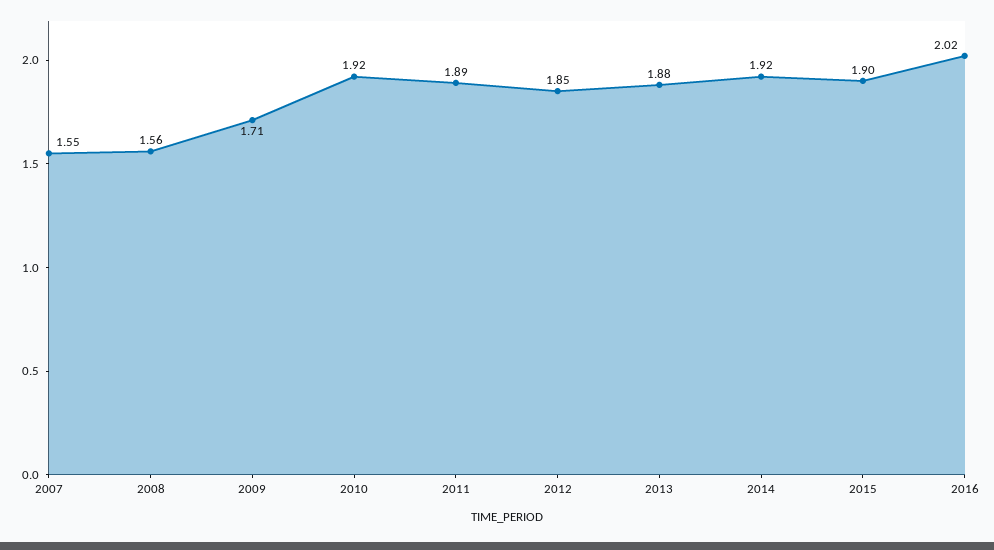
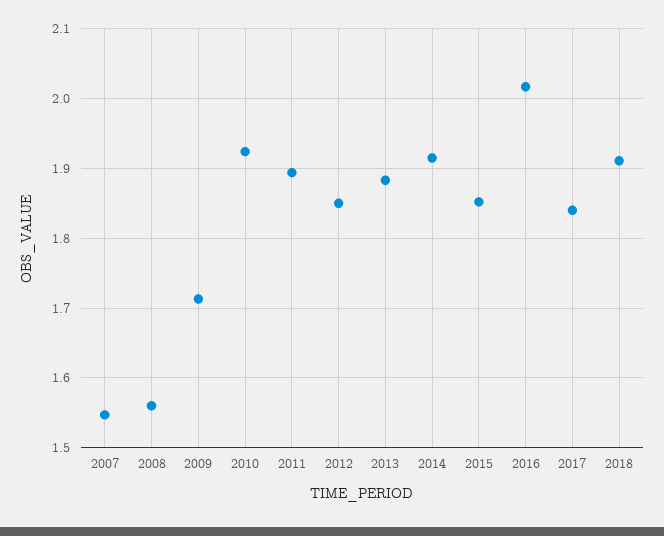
2015: 1.9 -> 1.85
2017: none -> 1.84
2018: none -> 1.91

